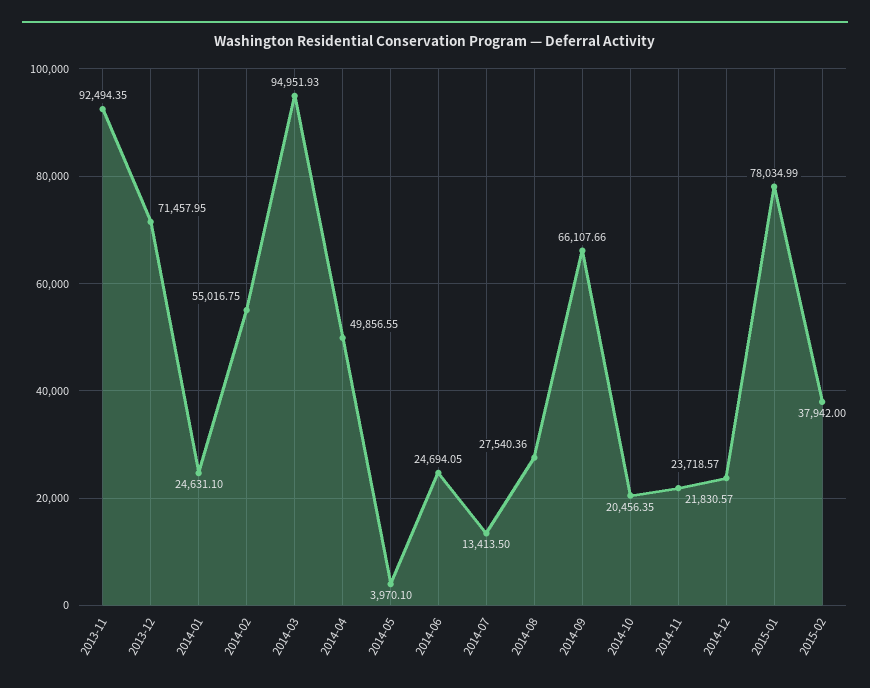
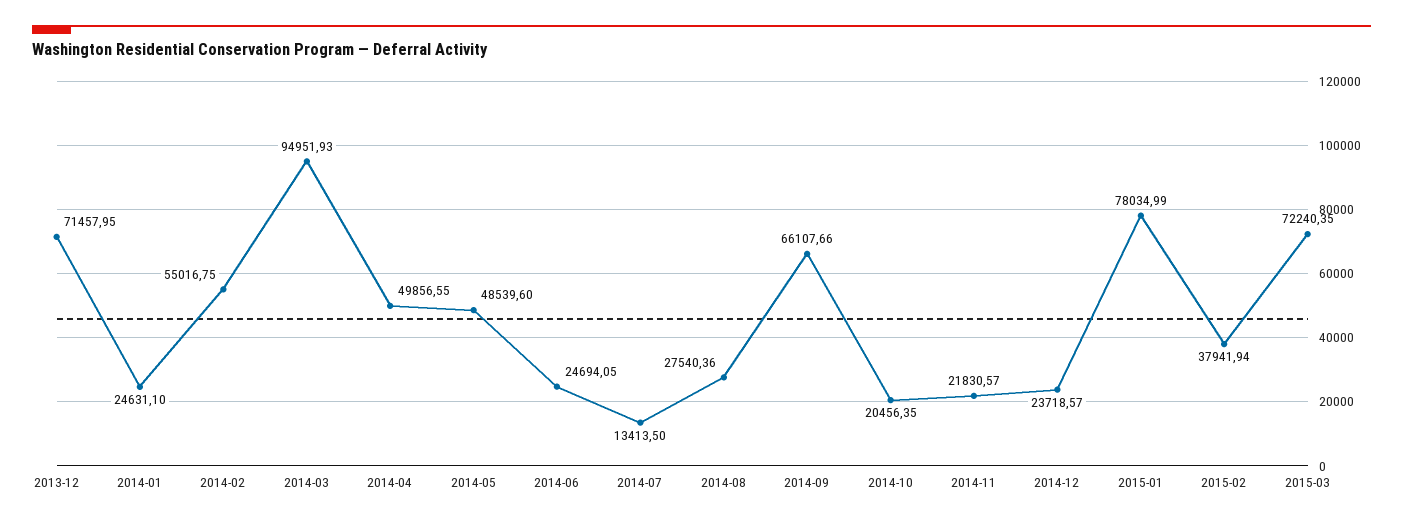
2013-11: 92494.35 -> none
2014-05: 3970.1 -> 48539.6
2015-02: 37942 -> 37941.94
2015-03: none -> 72240.35

